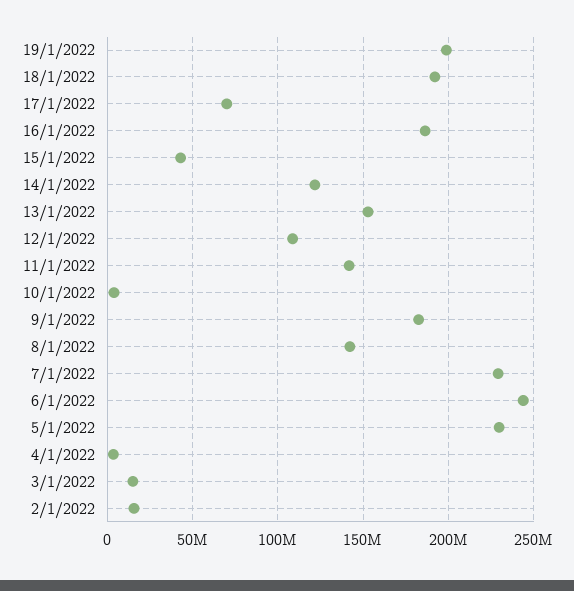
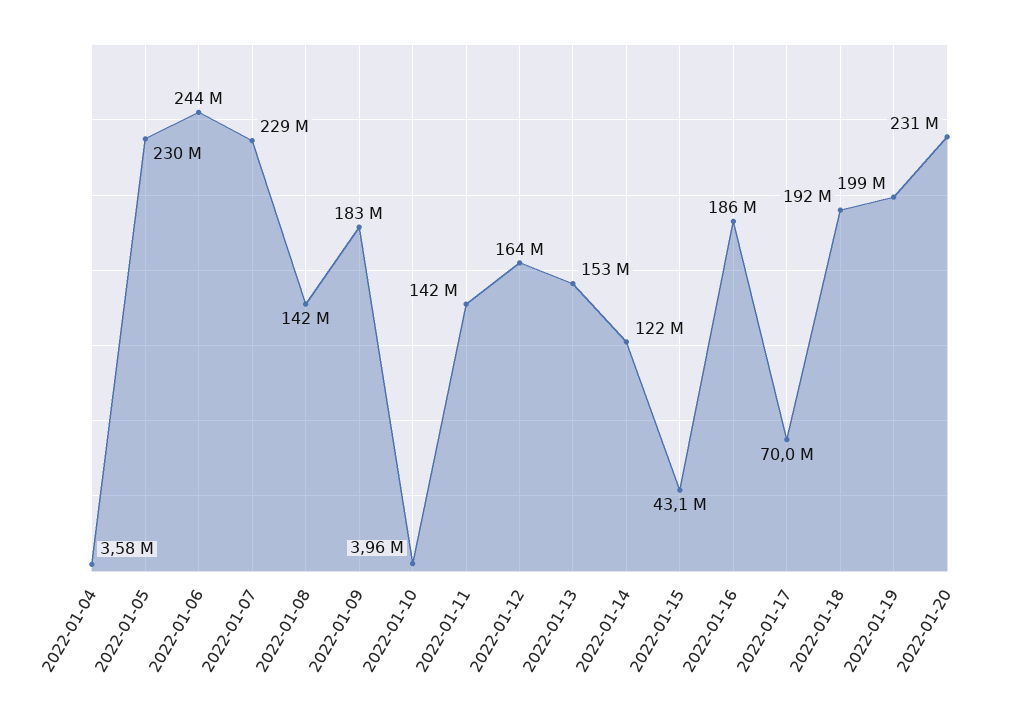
12/1/2022: 110000000 -> 164000000
3/1/2022: 15000000 -> none
2/1/2022: 15000000 -> none
2022-01-20: none -> 231000000

